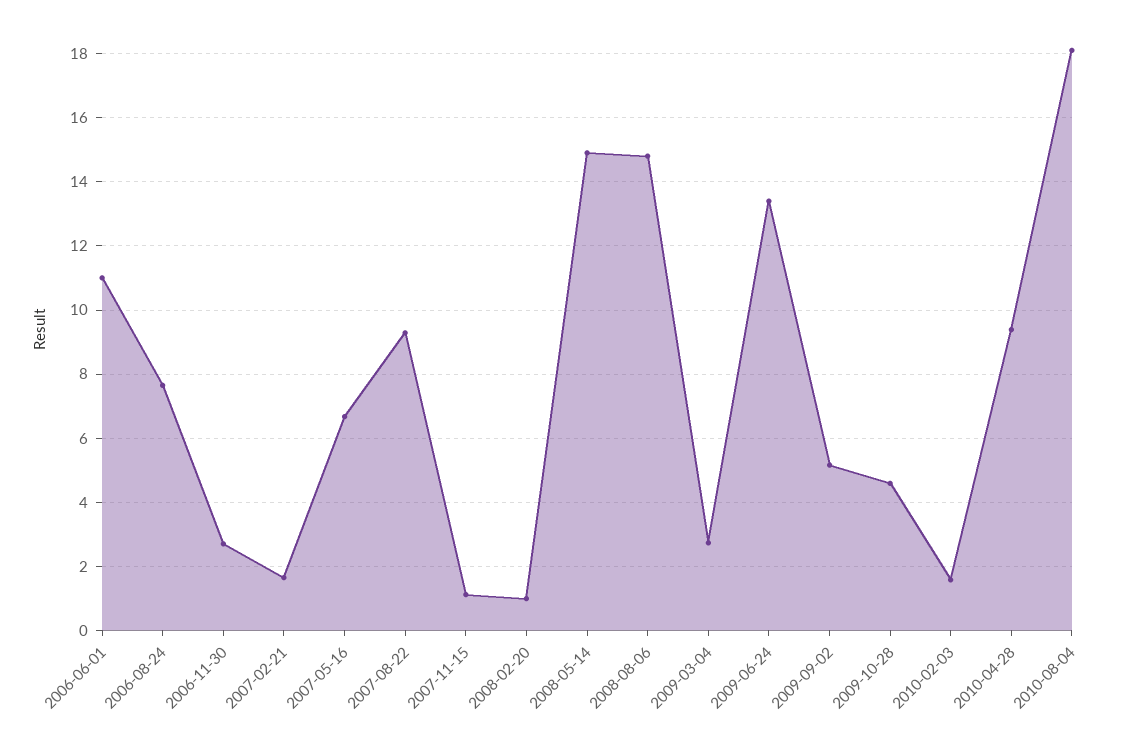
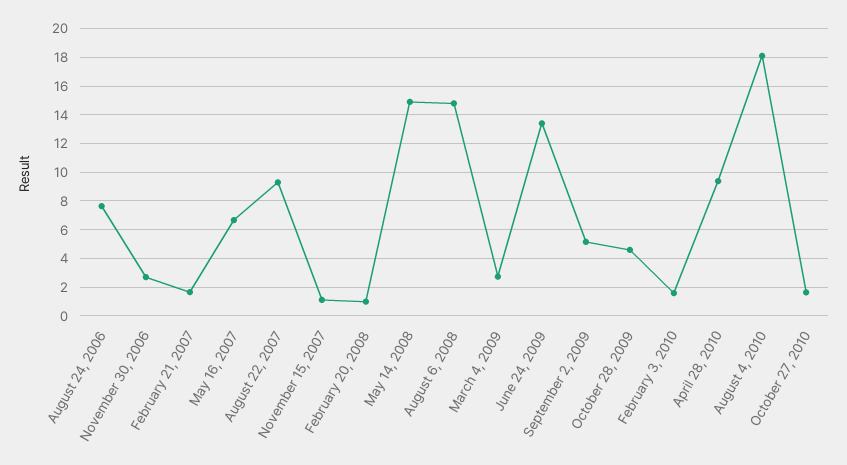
2006-06-01: 11 -> none
October 27, 2010: none -> 1.5

